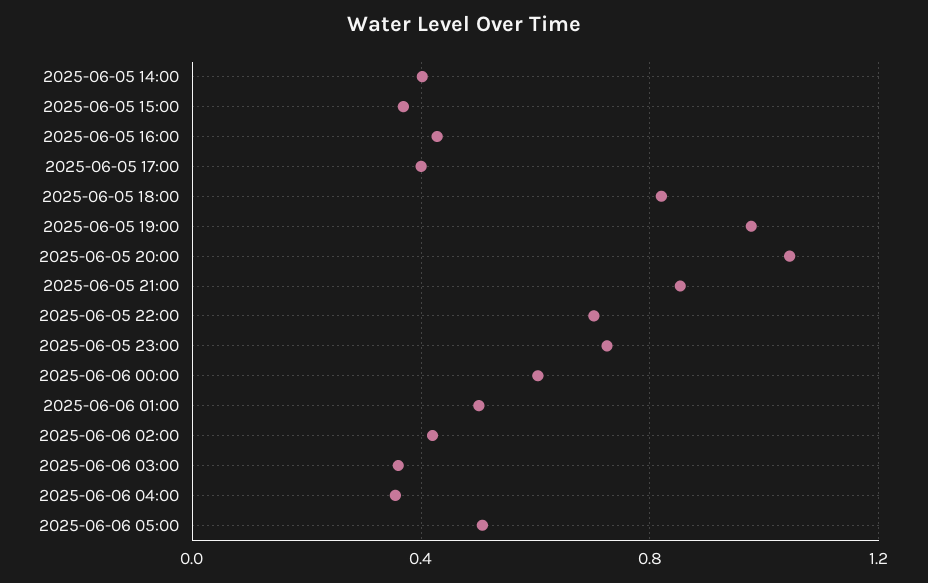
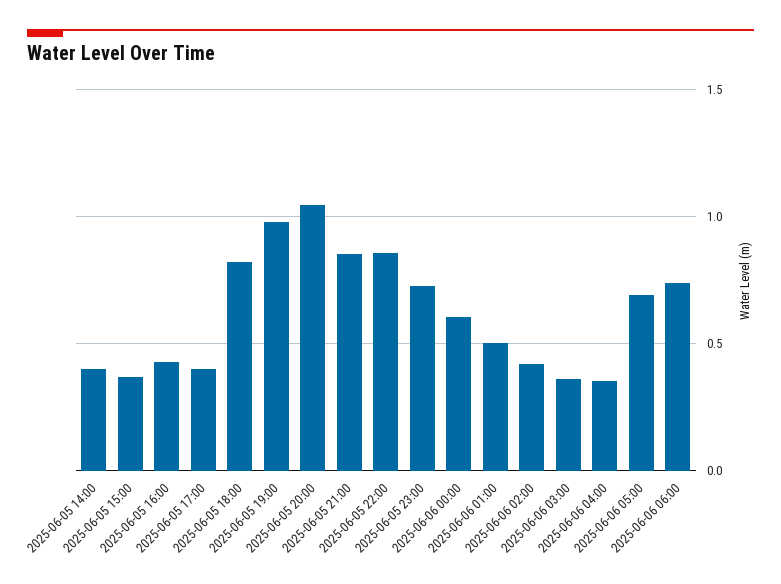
2025-06-05 22:00: 0.7 -> 0.85
2025-06-06 05:00: 0.5 -> 0.7
2025-06-06 06:00: none -> 0.75

